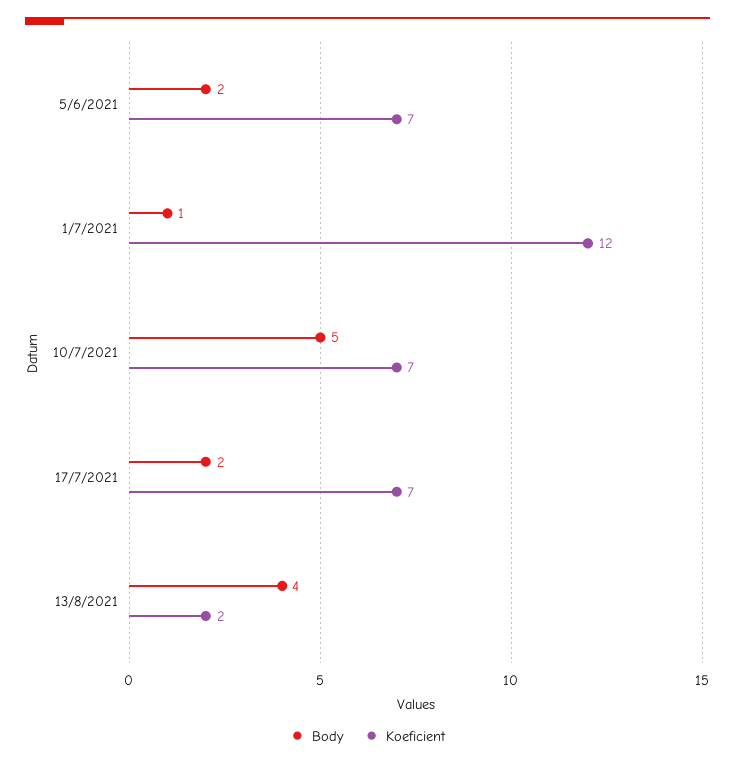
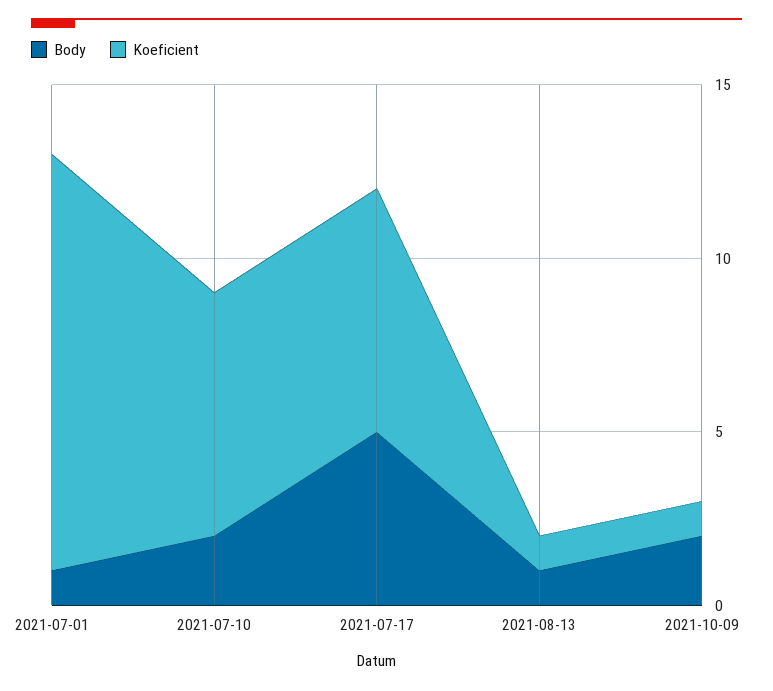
Body, 5/6/2021: 2 -> none
Koeficient, 5/6/2021: 7 -> none
Body, 10/7/2021: 5 -> 2
Body, 17/7/2021: 2 -> 5
Body, 13/8/2021: 4 -> 1
Koeficient, 13/8/2021: 2 -> 1
Body, 2021-10-09: none -> 2
Koeficient, 2021-10-09: none -> 1

